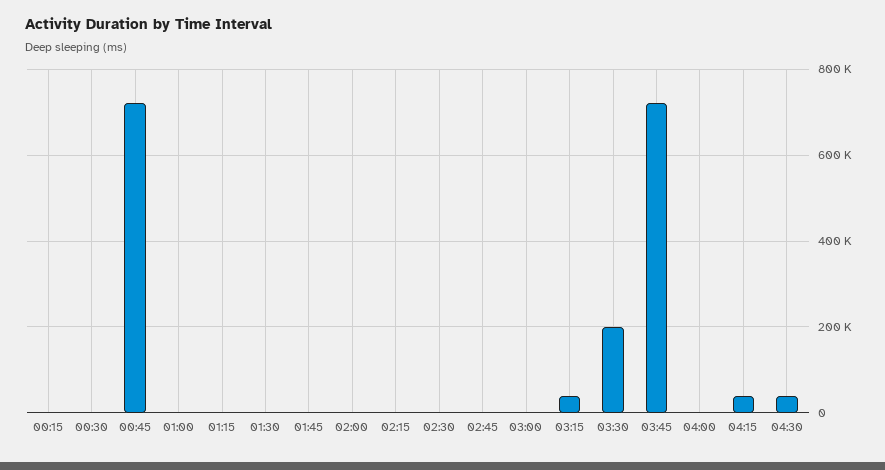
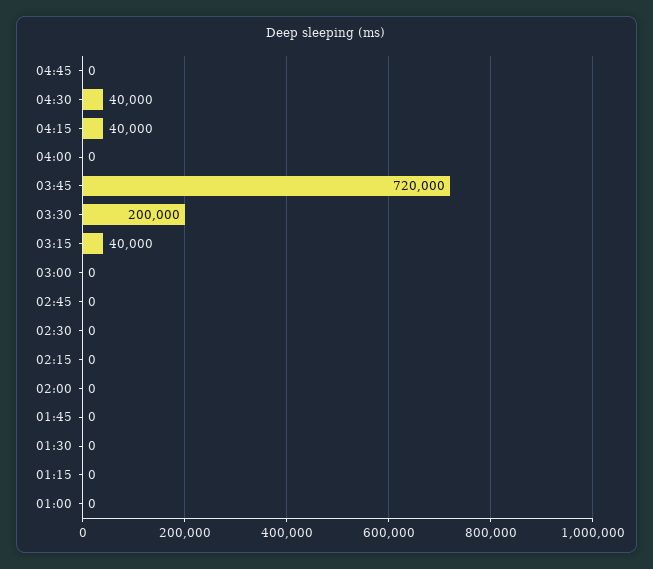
00:15: 0 -> none
00:30: 0 -> none
00:45: 720000 -> none
04:45: none -> 0

